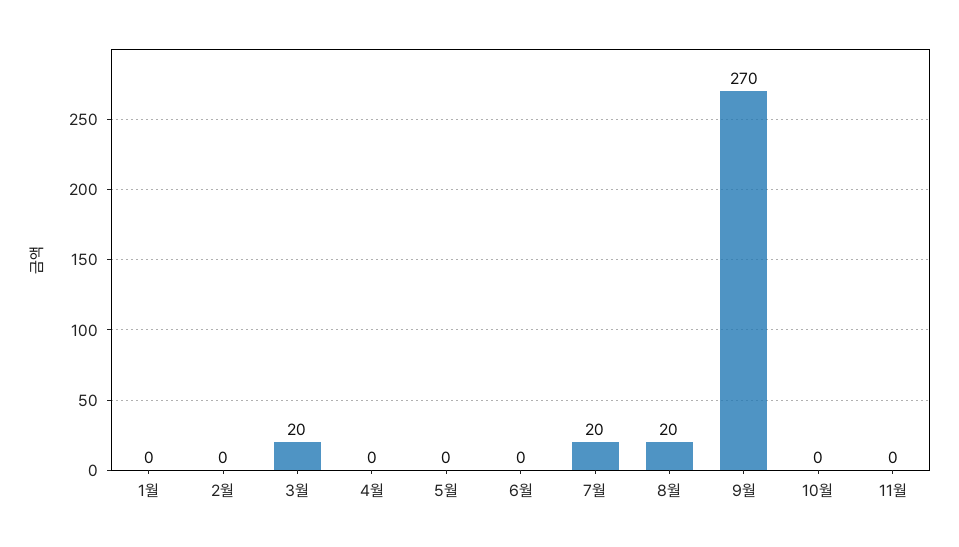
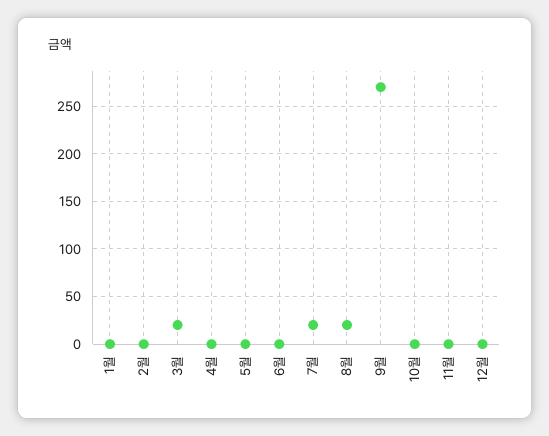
12월: none -> 0

